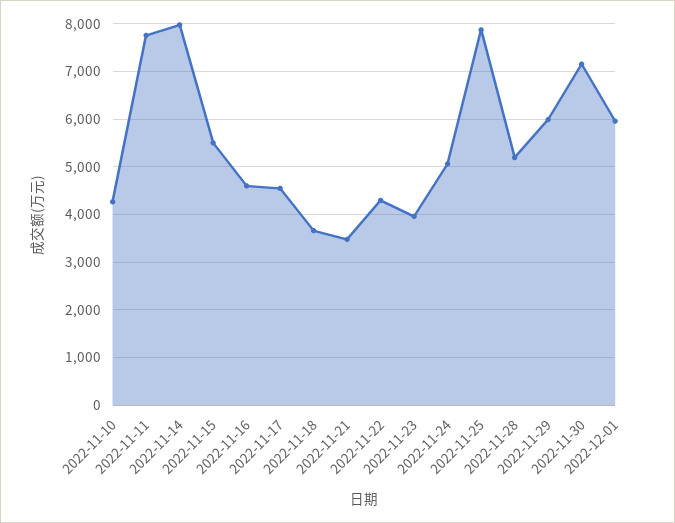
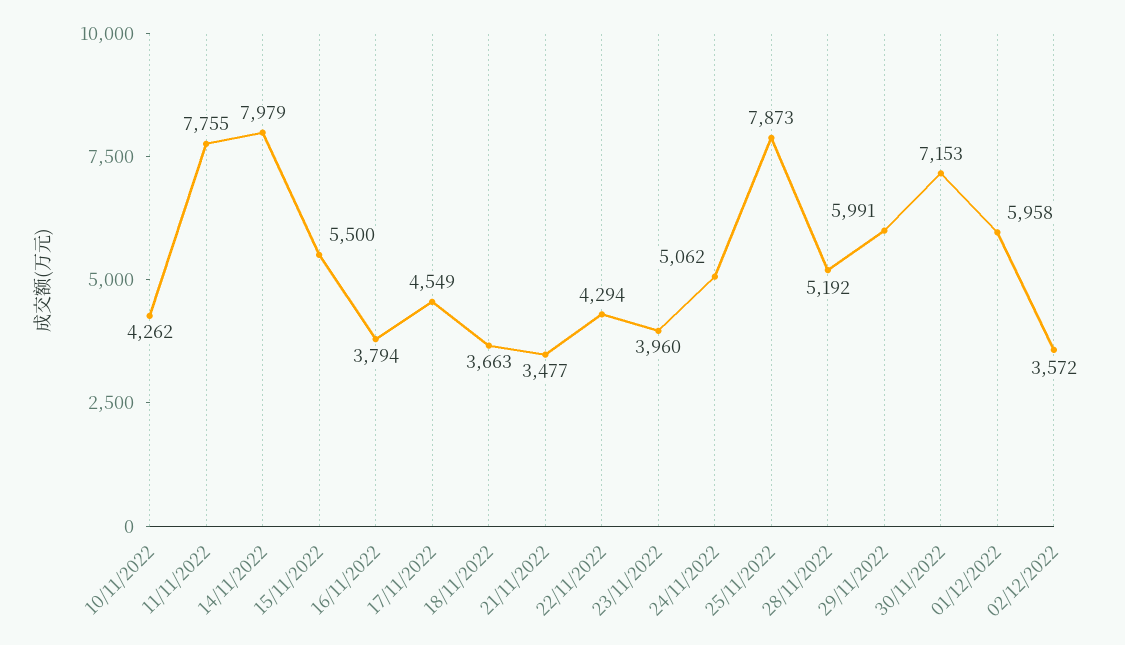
2022-11-16: 4600 -> 3794
02/12/2022: none -> 3572

